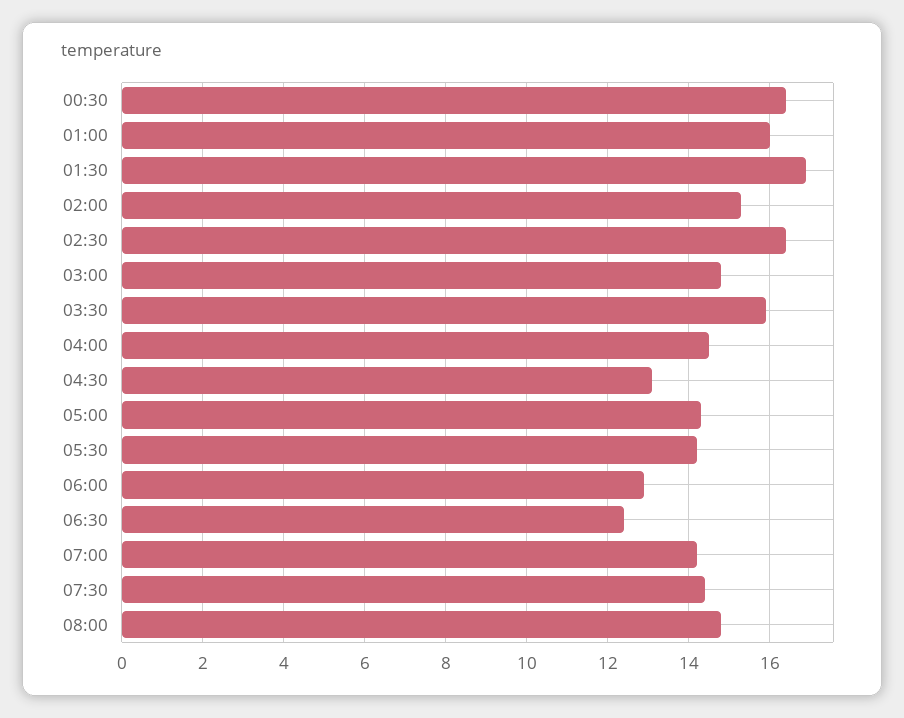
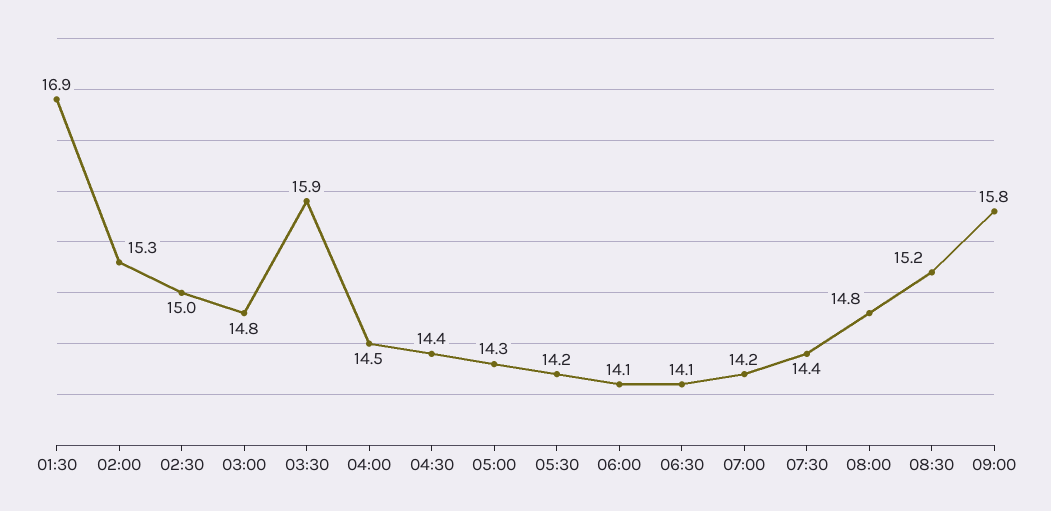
00:30: 16.5 -> none
01:00: 16 -> none
02:30: 16.5 -> 15
04:30: 13 -> 14.4
06:00: 13 -> 14.1
06:30: 12.5 -> 14.1
08:30: none -> 15.2
09:00: none -> 15.8

